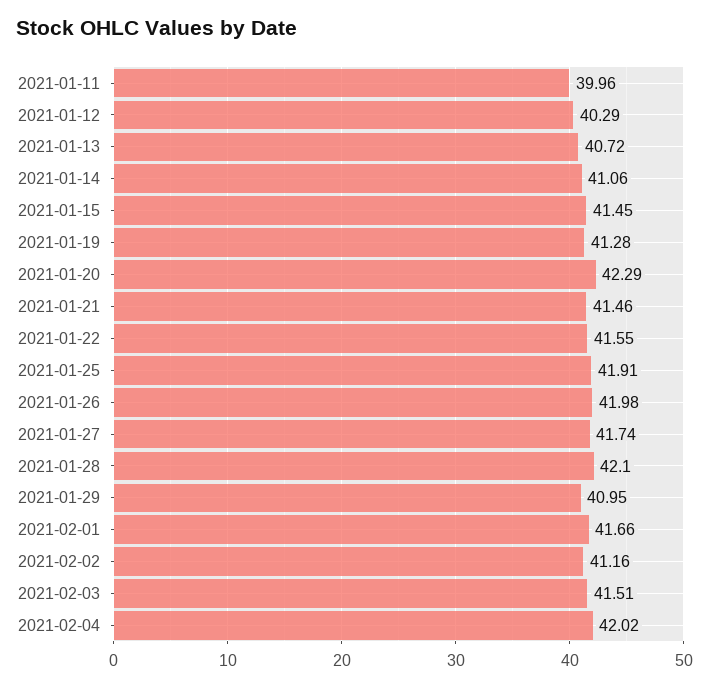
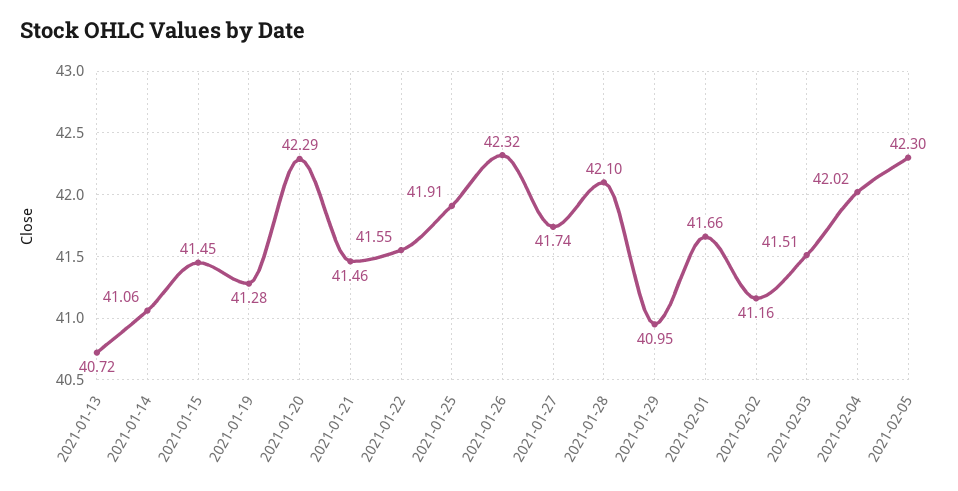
2021-01-11: 39.96 -> none
2021-01-12: 40.29 -> none
2021-01-26: 41.98 -> 42.32
2021-02-05: none -> 42.3

